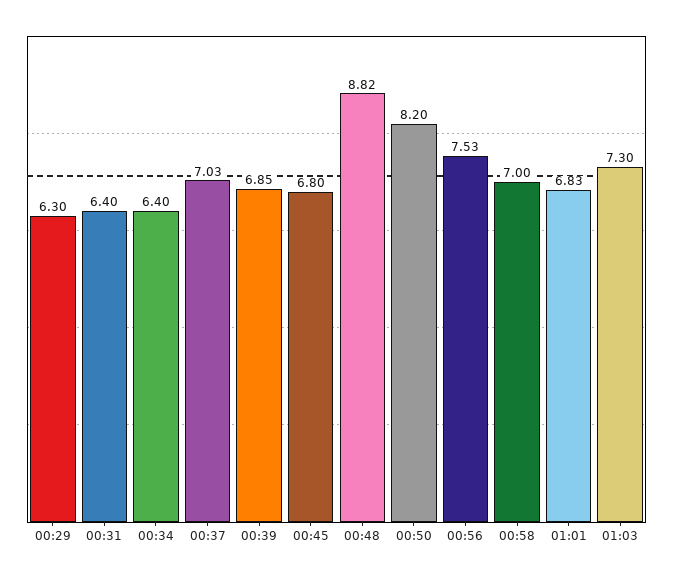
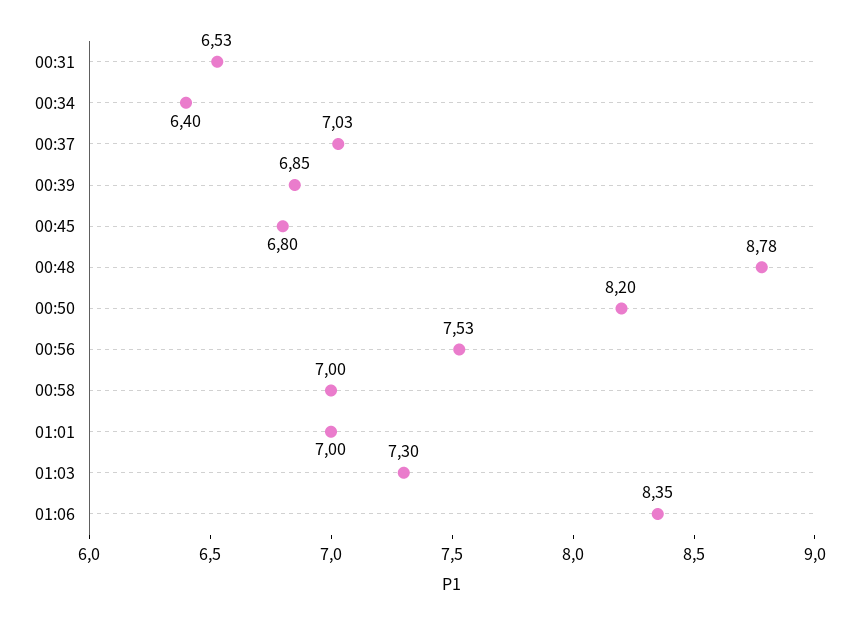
00:29: 6.3 -> none
00:31: 6.4 -> 6.53
00:48: 8.82 -> 8.78
01:01: 6.83 -> 7
01:06: none -> 8.35

